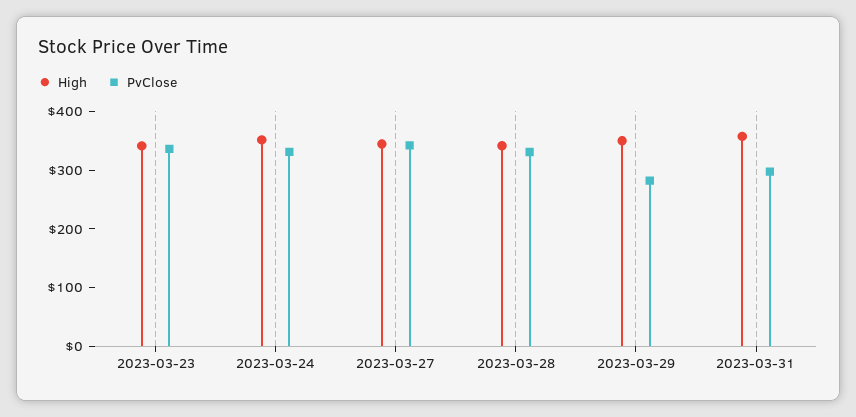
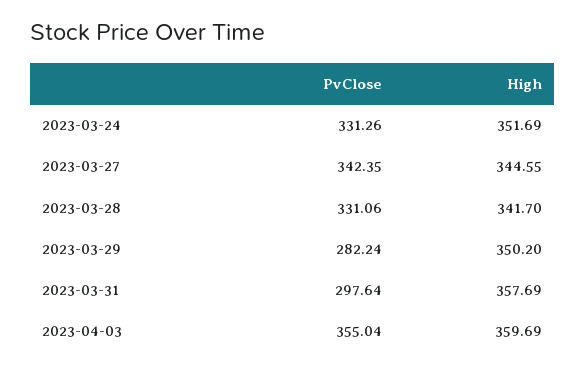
High, 2023-03-23: 340 -> none
PvClose, 2023-03-23: 340 -> none
PvClose, 2023-04-03: none -> 355.04
High, 2023-04-03: none -> 359.69

